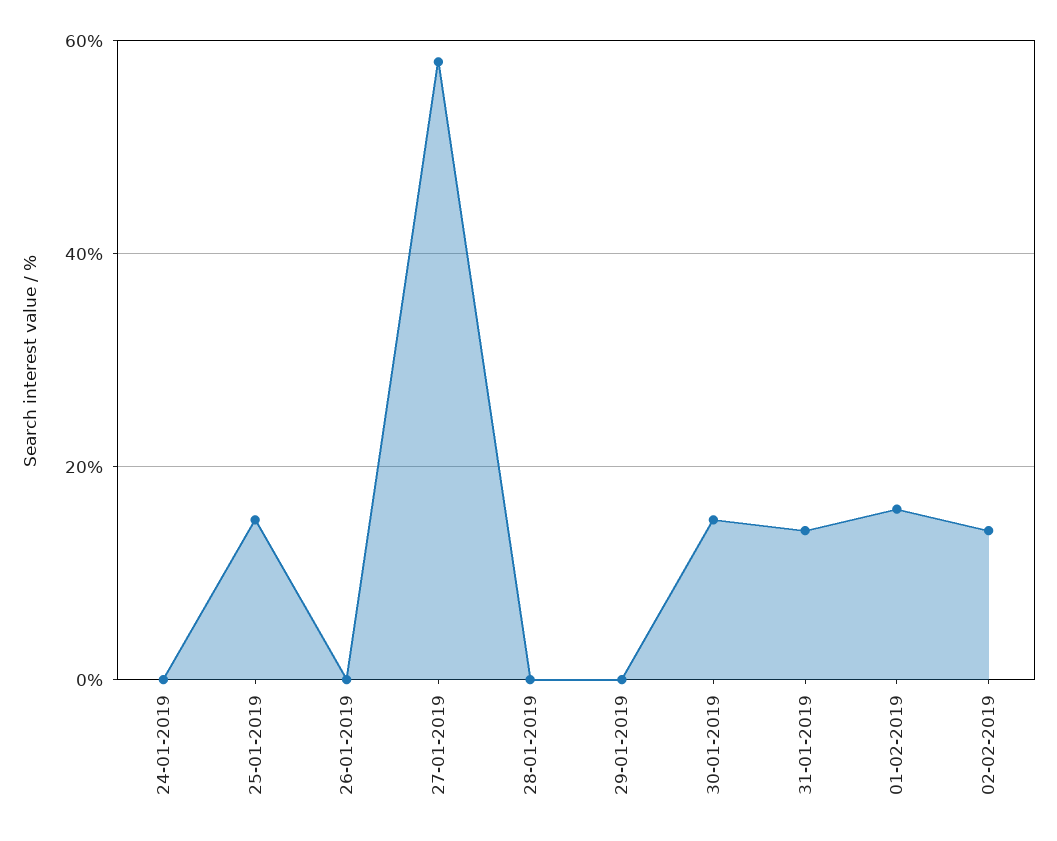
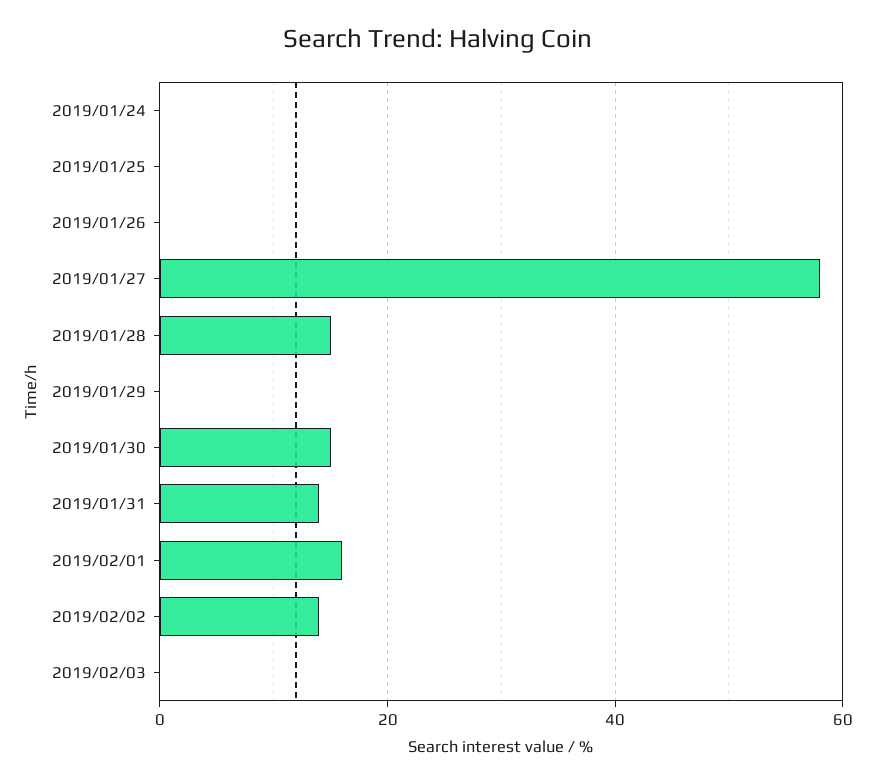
25-01-2019: 15 -> 0
28-01-2019: 0 -> 15
2019/02/03: none -> 0

